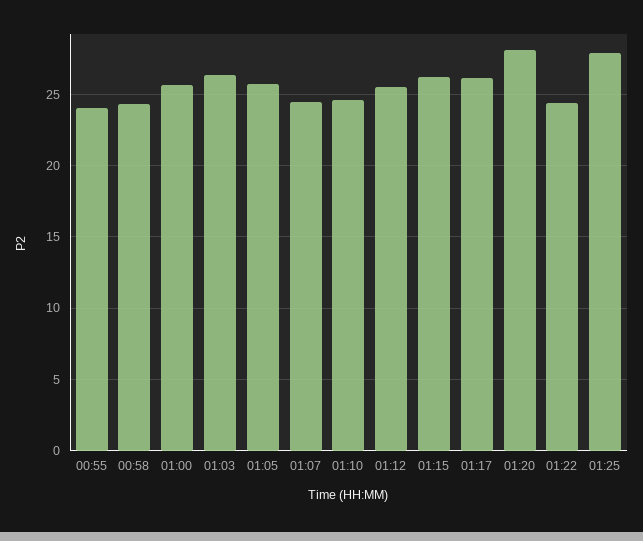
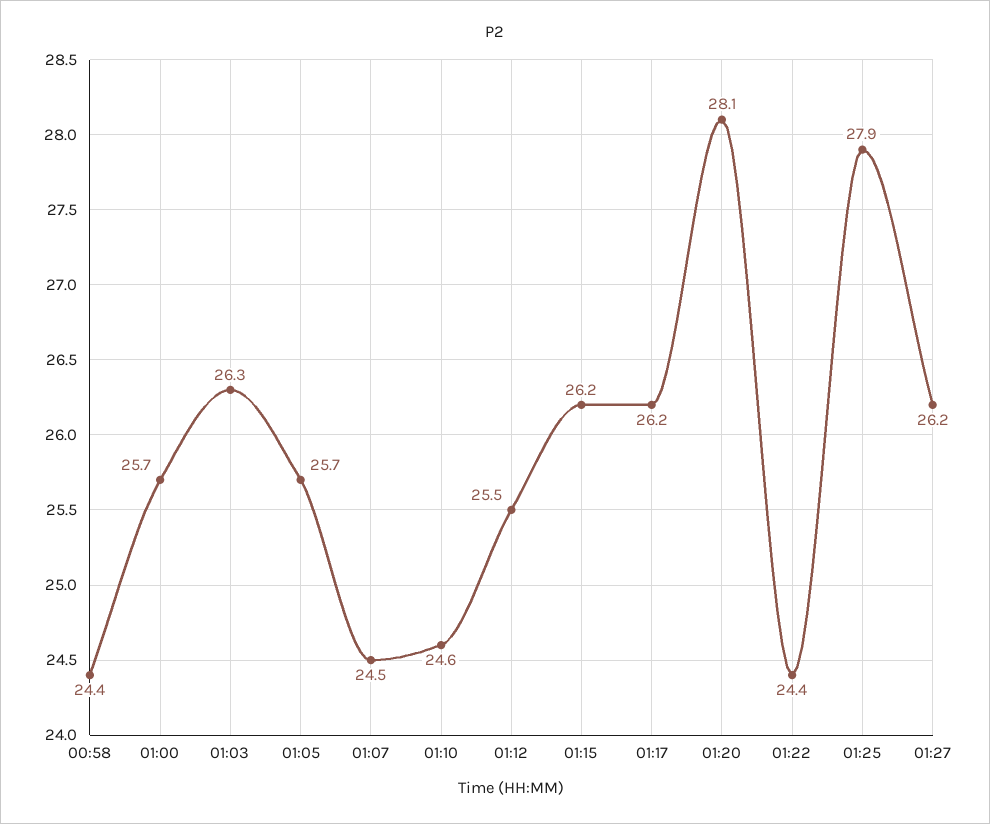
00:55: 24 -> none
01:27: none -> 26.2

